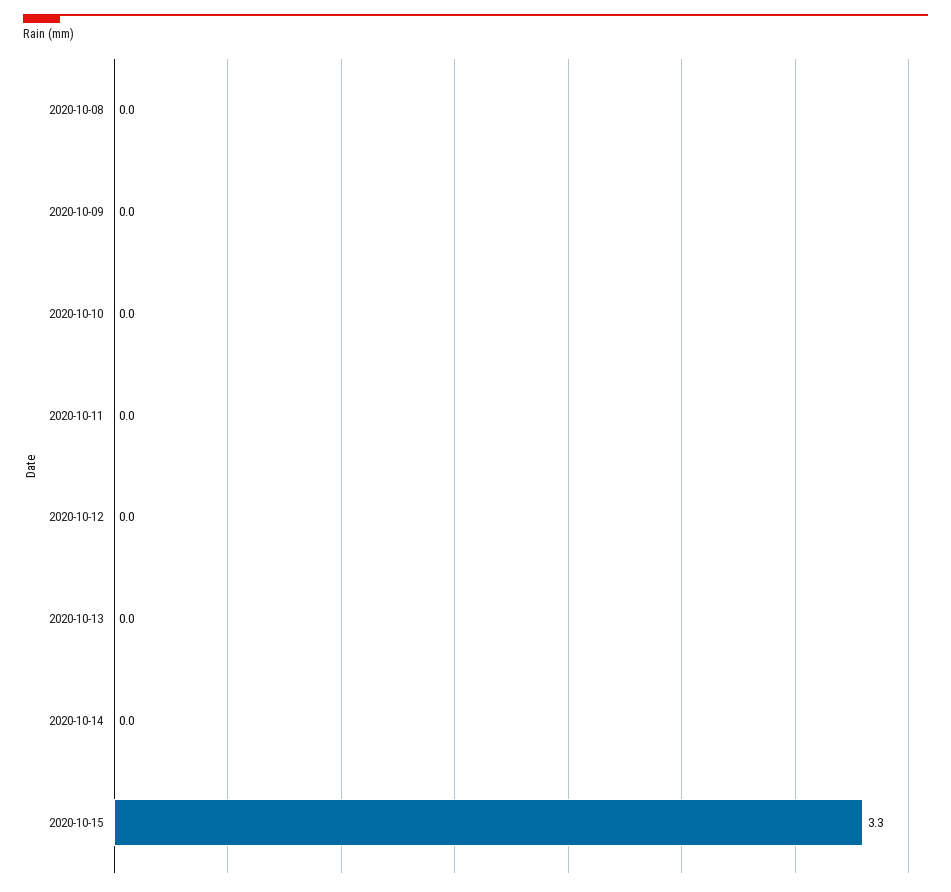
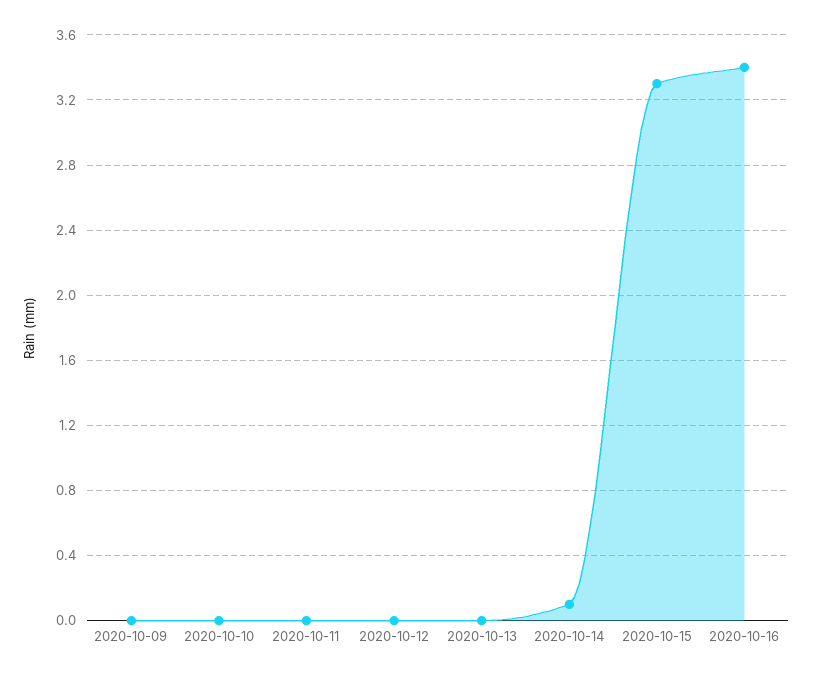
2020-10-08: 0 -> none
2020-10-14: 0 -> 0.1
2020-10-16: none -> 3.4

